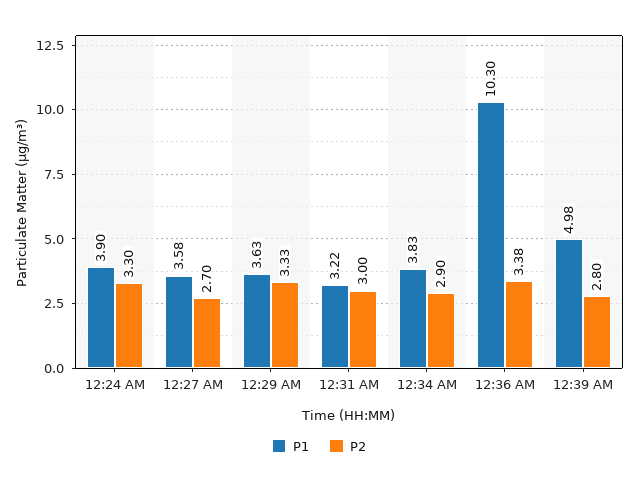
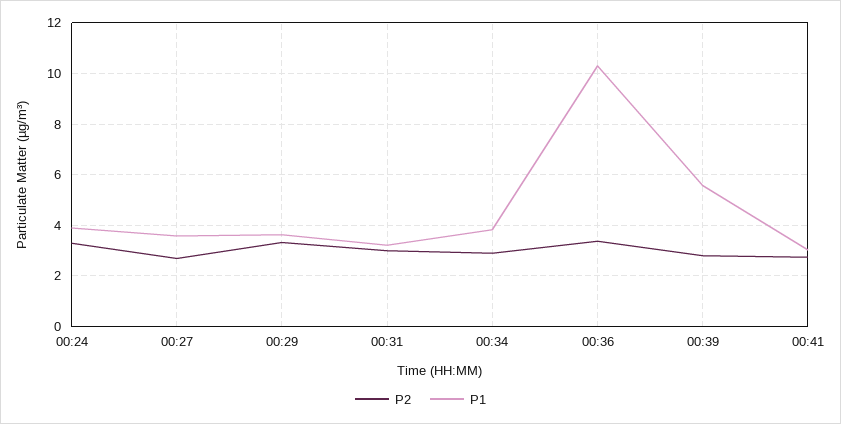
P1, 12:39 AM: 4.98 -> 5.5
P2, 00:41: none -> 2.75
P1, 00:41: none -> 3

